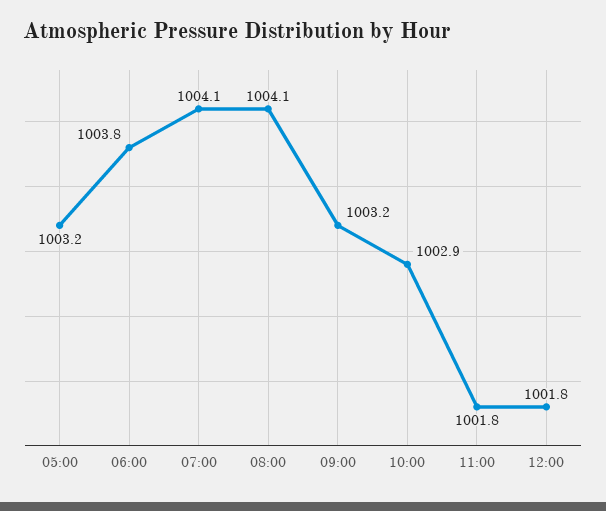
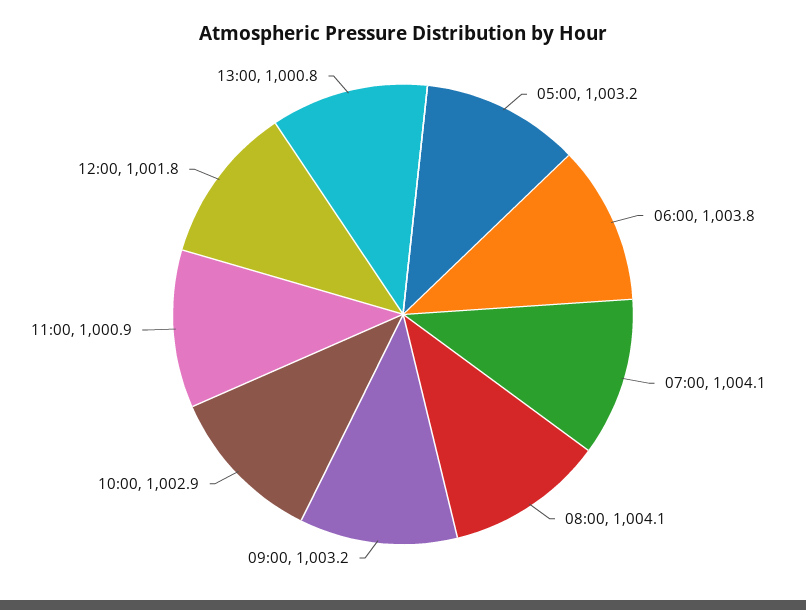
11:00: 1001.8 -> 1000.9
13:00: none -> 1000.8

